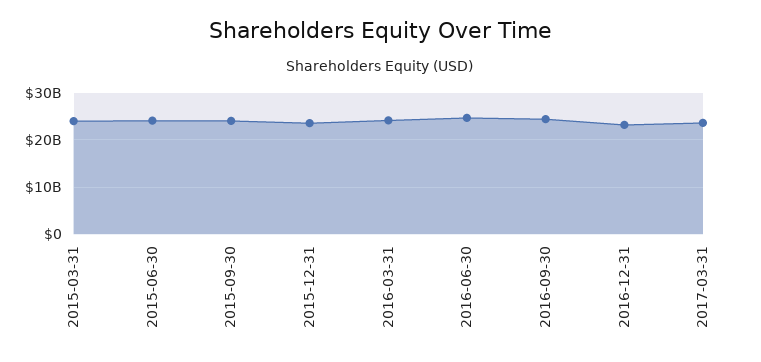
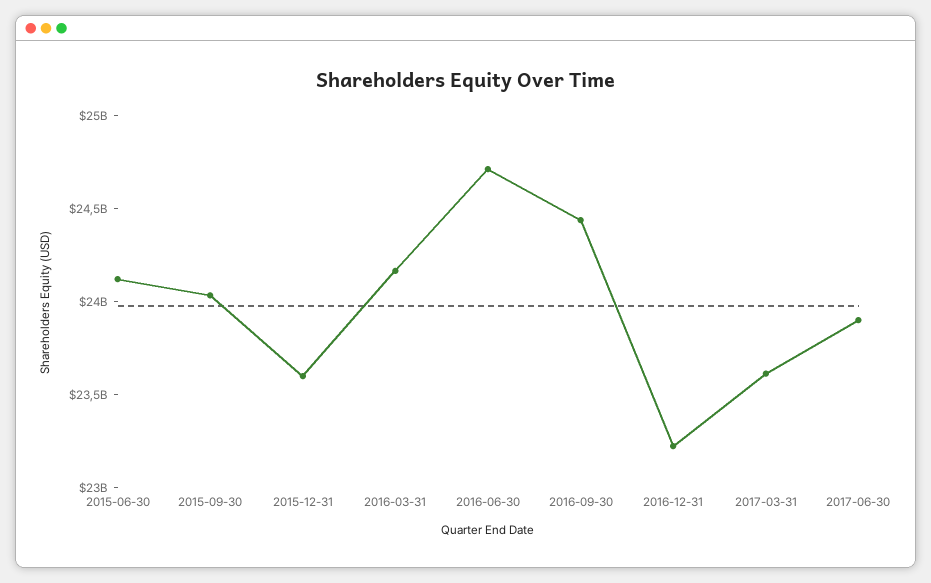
2015-03-31: 24000000000 -> none
2017-06-30: none -> 23900000000

